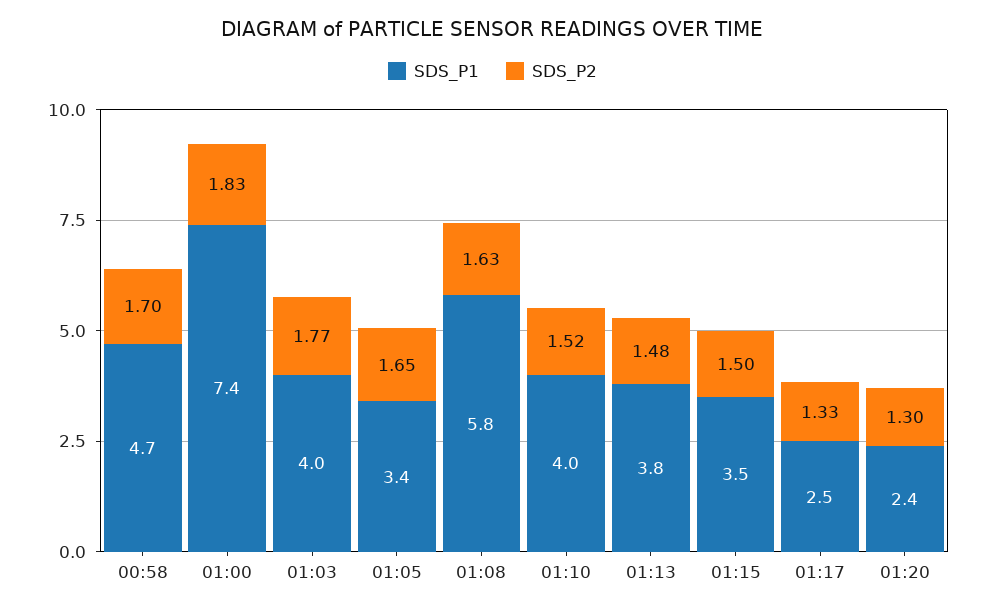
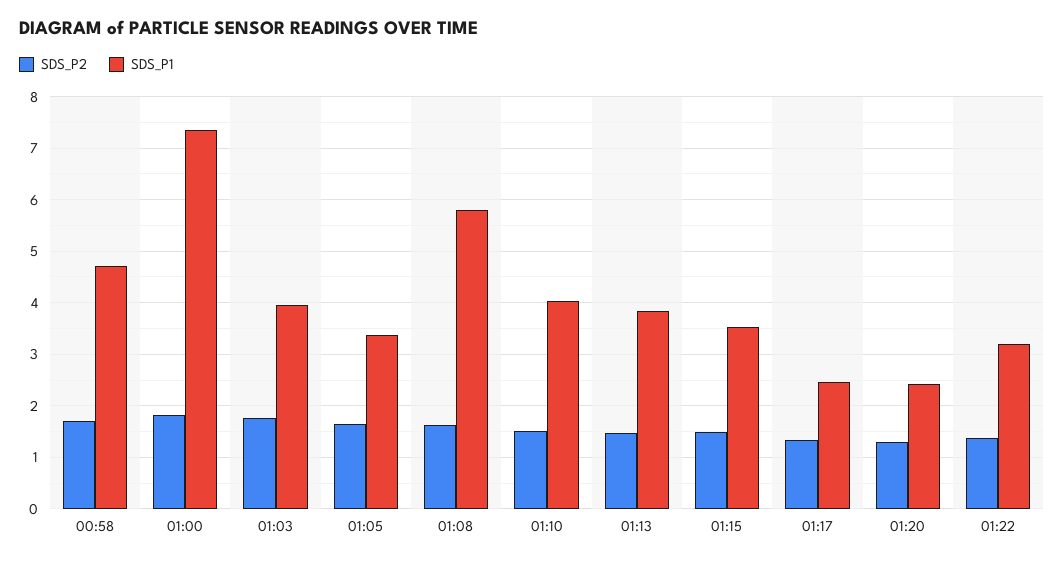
SDS_P2, 01:22: none -> 1.4
SDS_P1, 01:22: none -> 3.2

